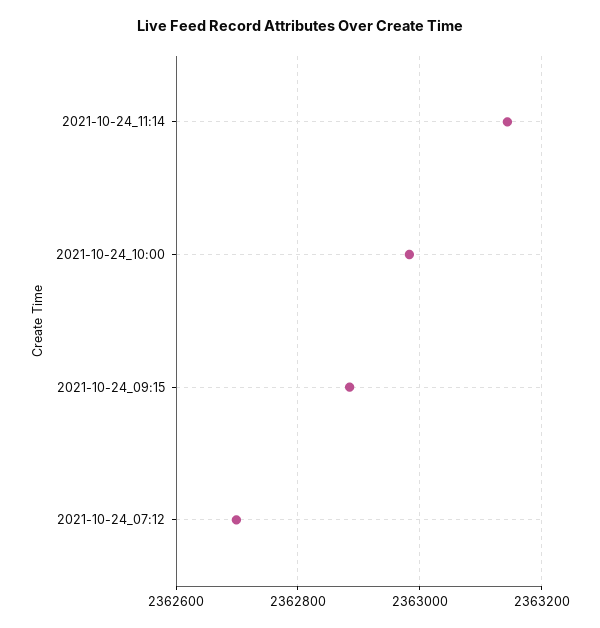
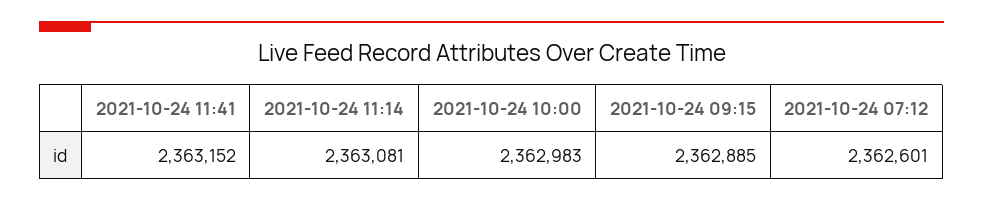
2021-10-24_11:14: 2363140 -> 2363081
2021-10-24_07:12: 2362700 -> 2362601
2021-10-24 11:41: none -> 2363152

